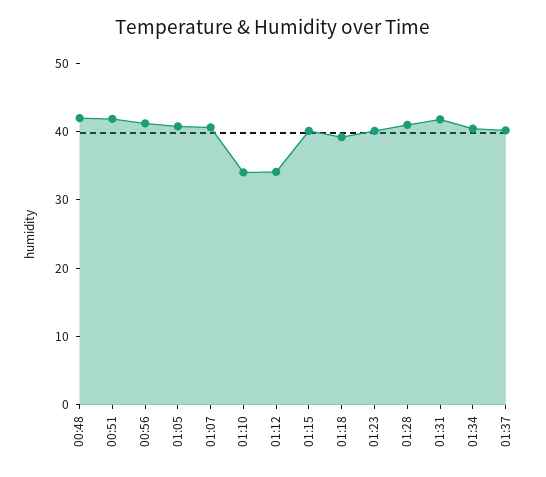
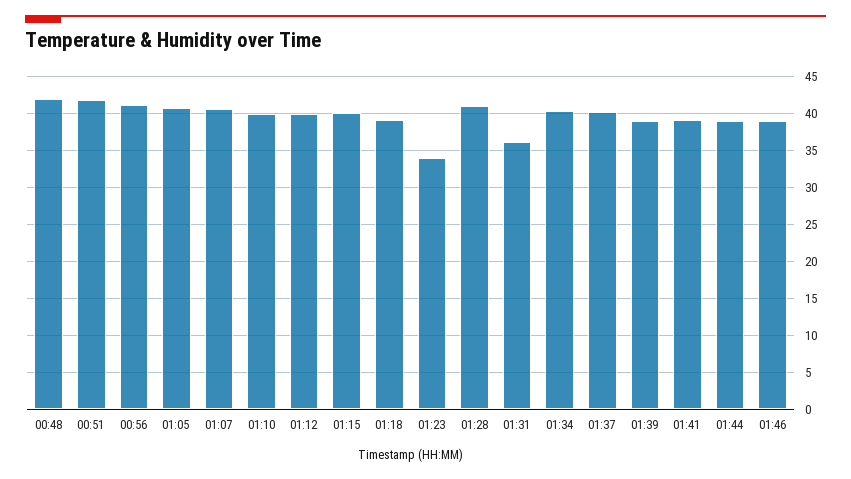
01:10: 34 -> 40
01:12: 34 -> 40
01:23: 40 -> 34
01:31: 42 -> 36
01:39: none -> 39
01:41: none -> 39
01:44: none -> 39
01:46: none -> 39

